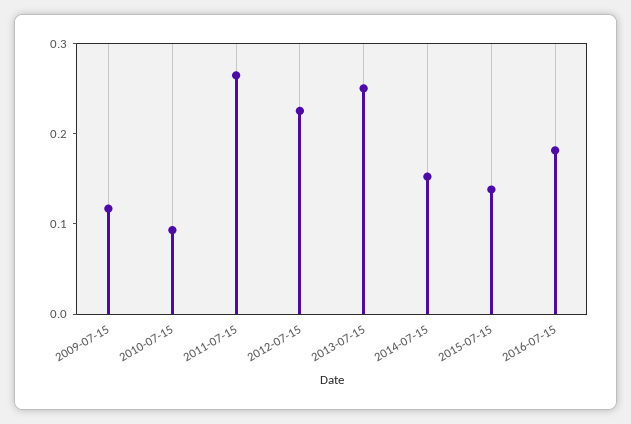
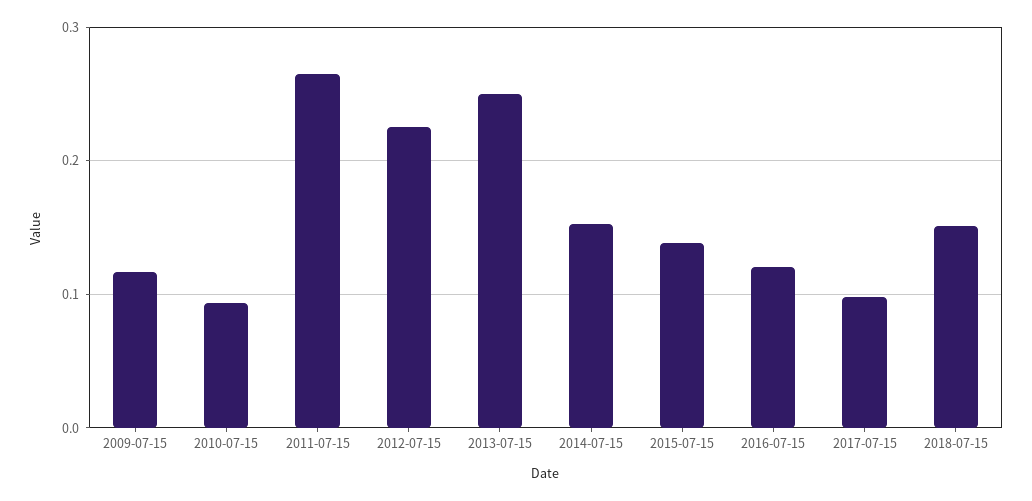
2016-07-15: 0.18 -> 0.12
2017-07-15: none -> 0.1
2018-07-15: none -> 0.15

